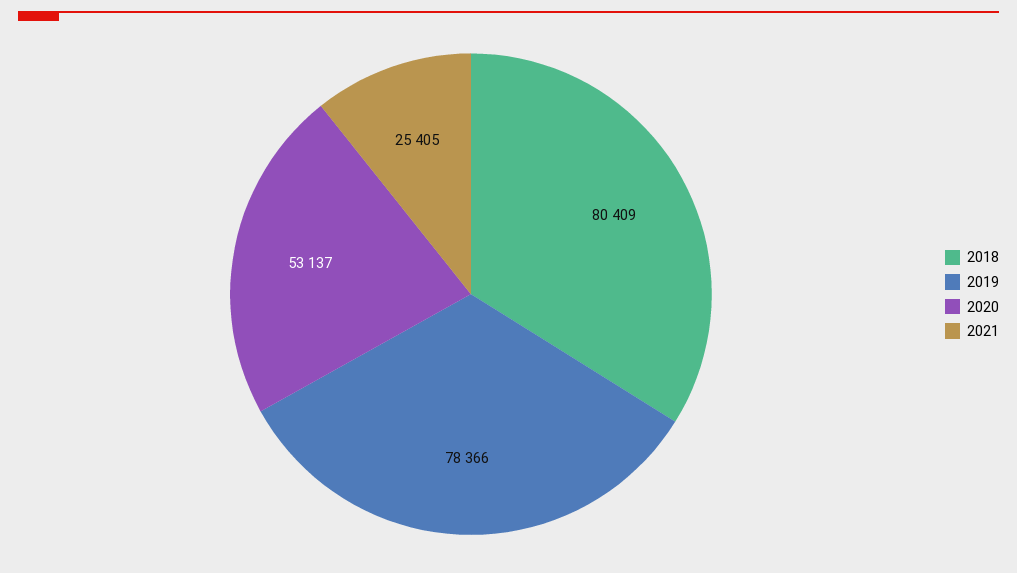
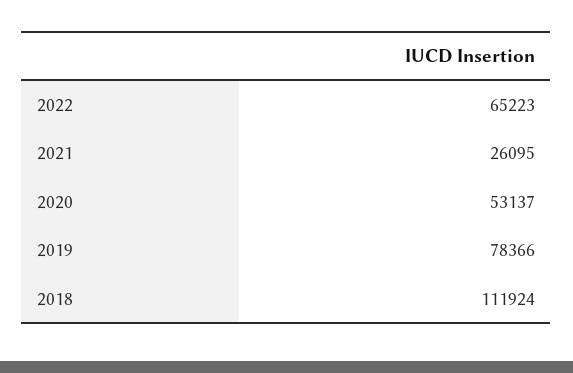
2018: 80409 -> 111924
2021: 25405 -> 26095
2022: none -> 65223

